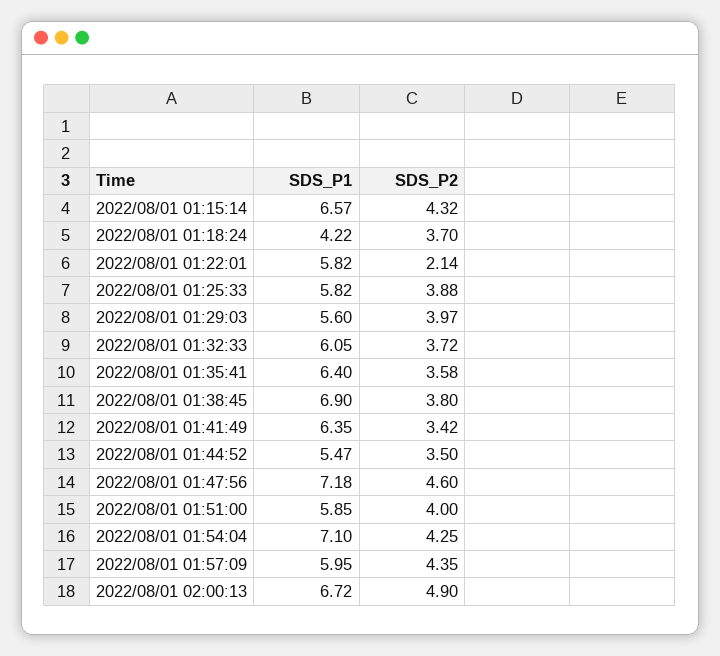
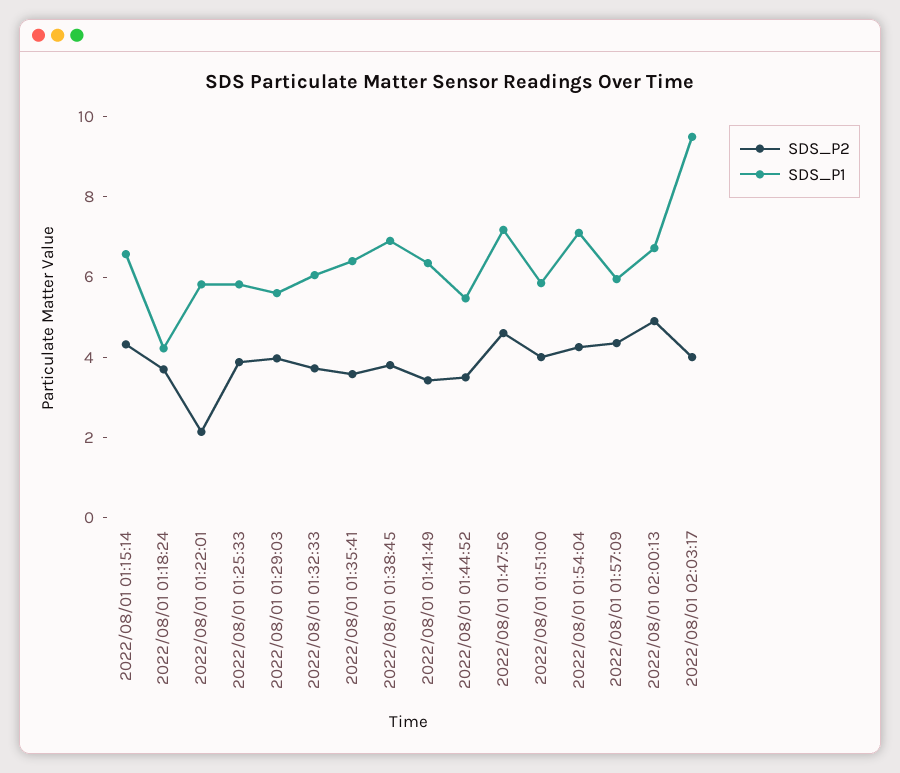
SDS_P2, 2022/08/01 02:03:17: none -> 4
SDS_P1, 2022/08/01 02:03:17: none -> 9.5

